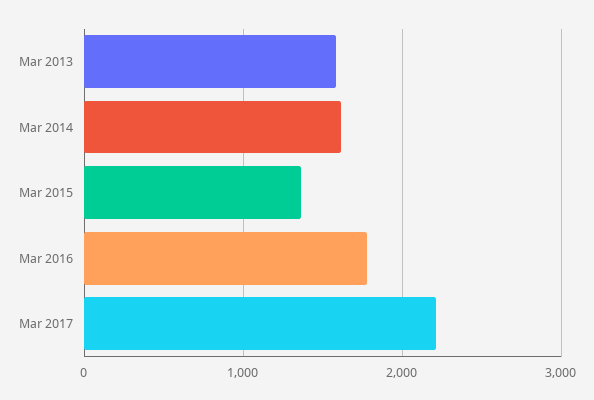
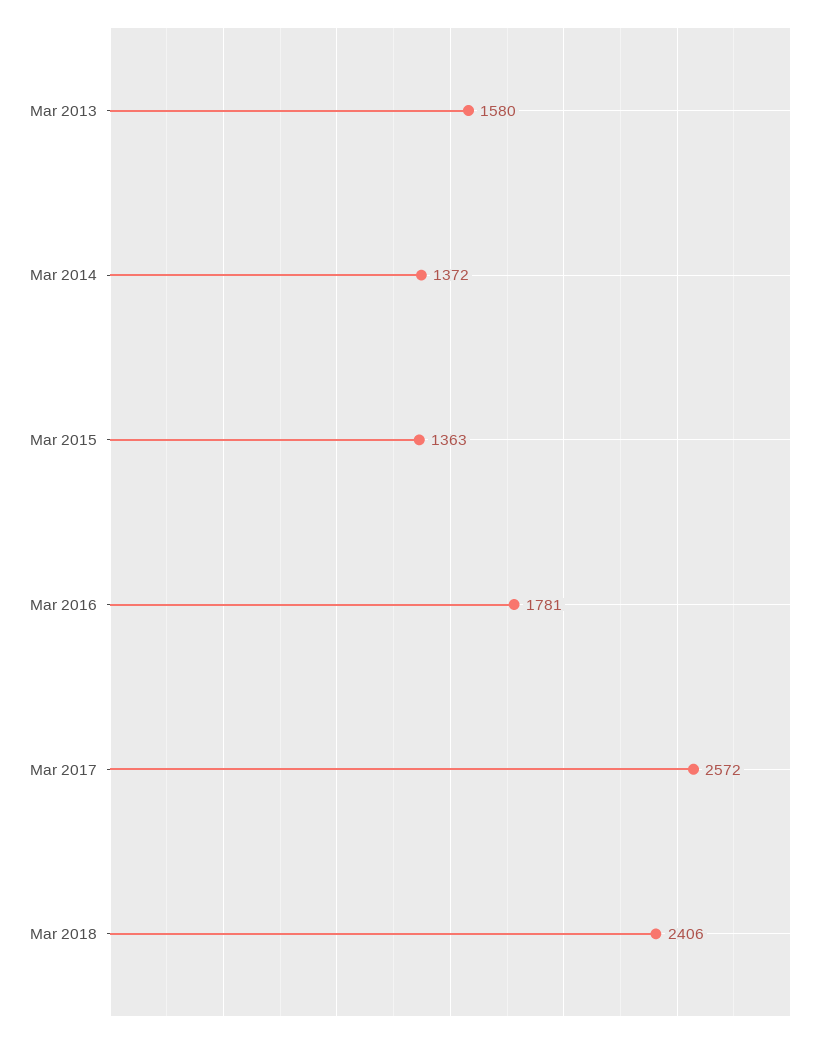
Mar 2014: 1600 -> 1372
Mar 2017: 2200 -> 2572
Mar 2018: none -> 2406

